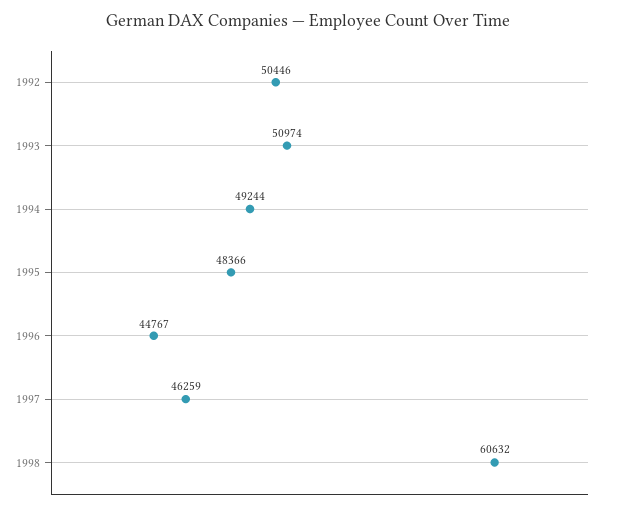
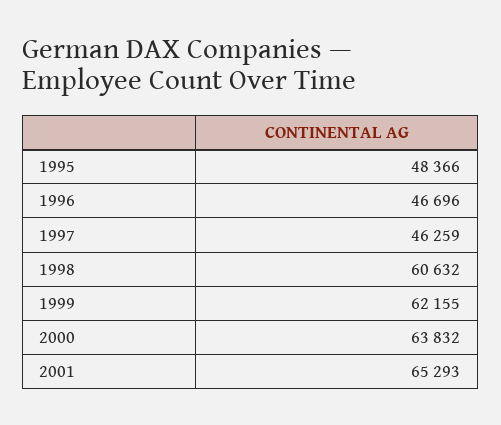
1992: 50446 -> none
1993: 50974 -> none
1994: 49244 -> none
1996: 44767 -> 46696
1999: none -> 62155
2000: none -> 63832
2001: none -> 65293

